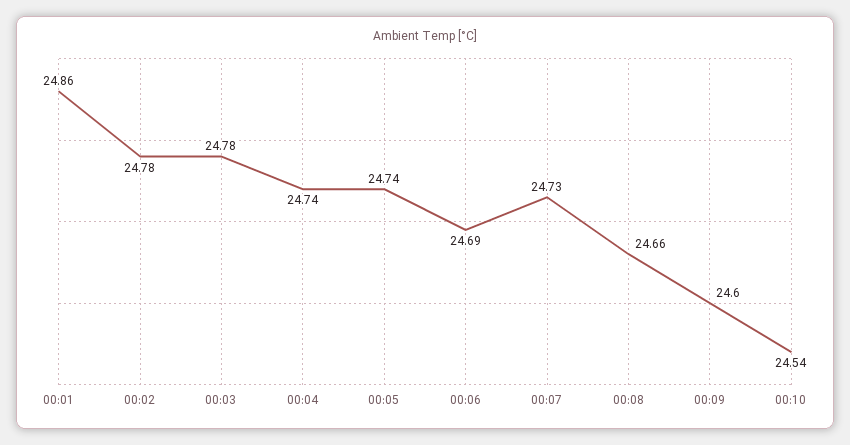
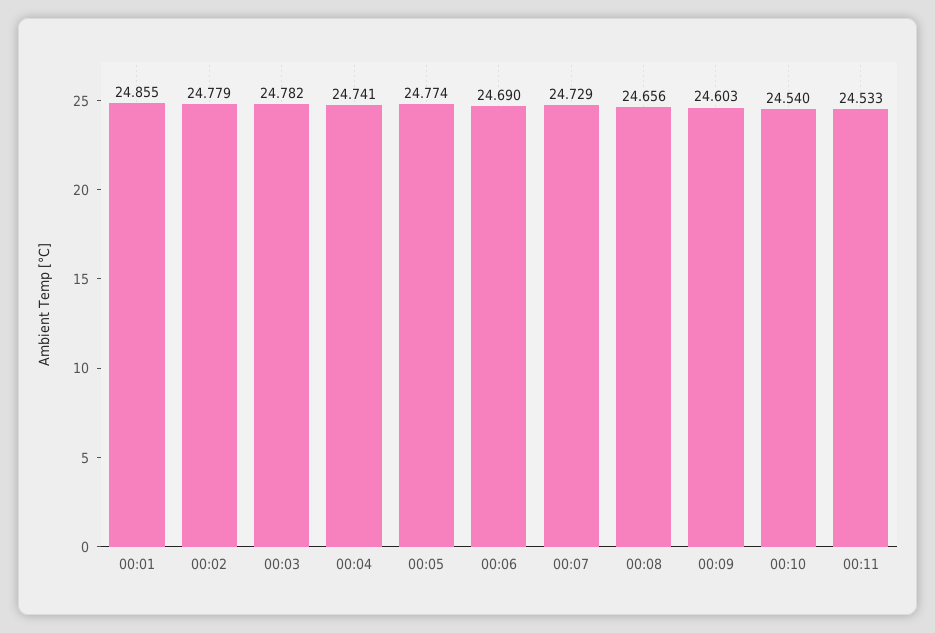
00:05: 24.74 -> 24.774
00:11: none -> 24.533

